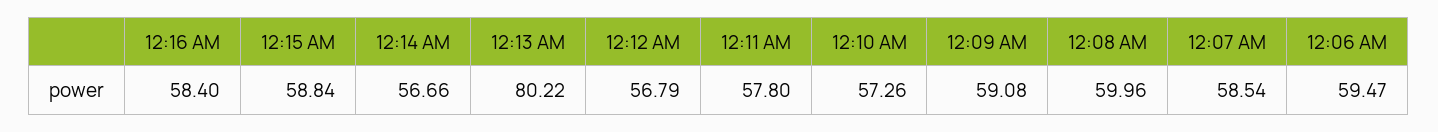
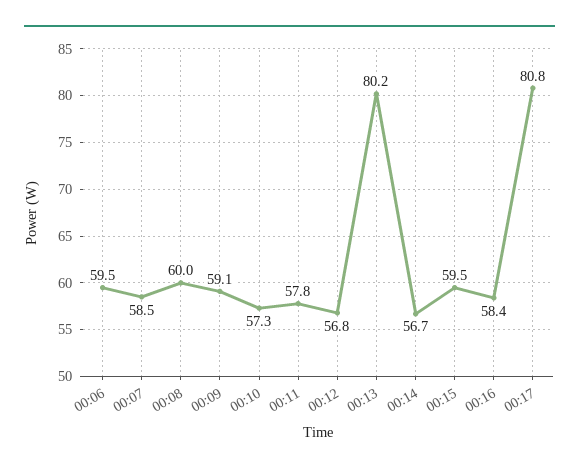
12:15 AM: 58.84 -> 59.5
00:17: none -> 80.8

